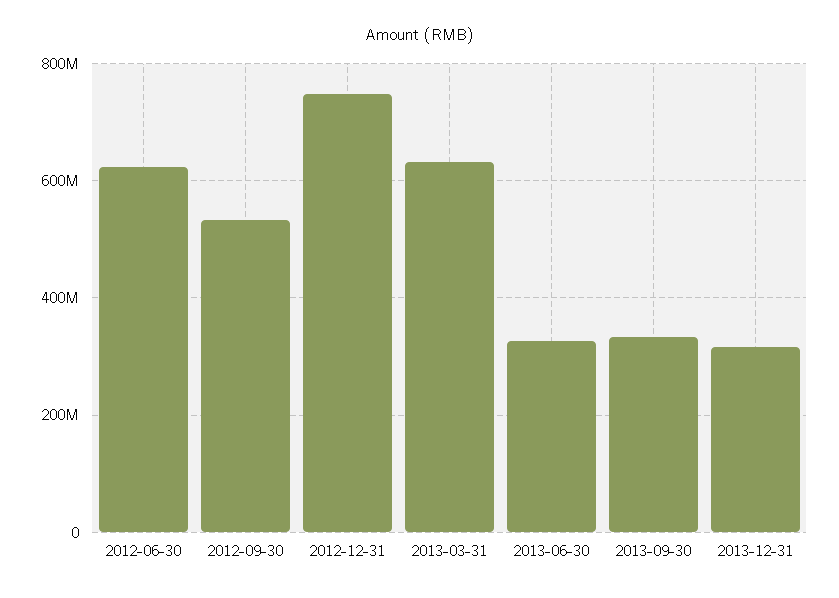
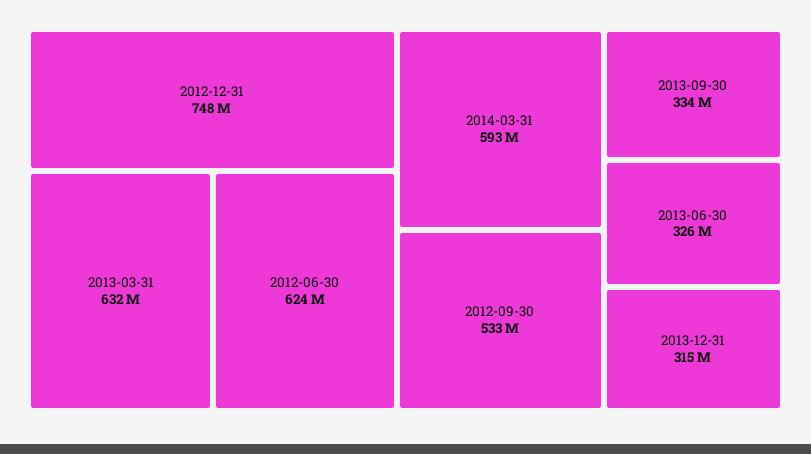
2014-03-31: none -> 593000000

